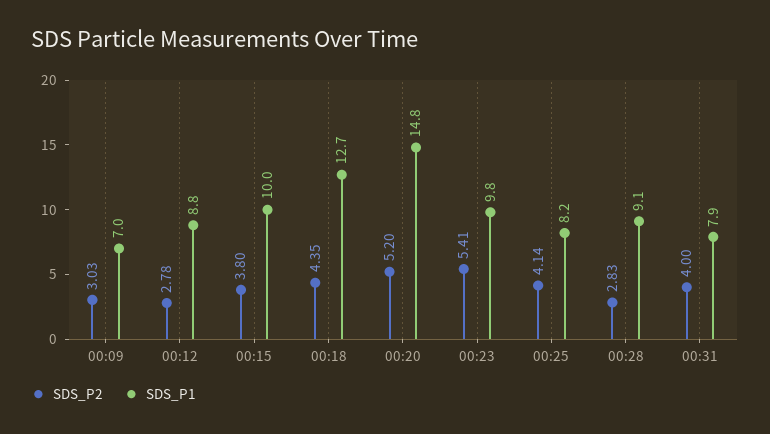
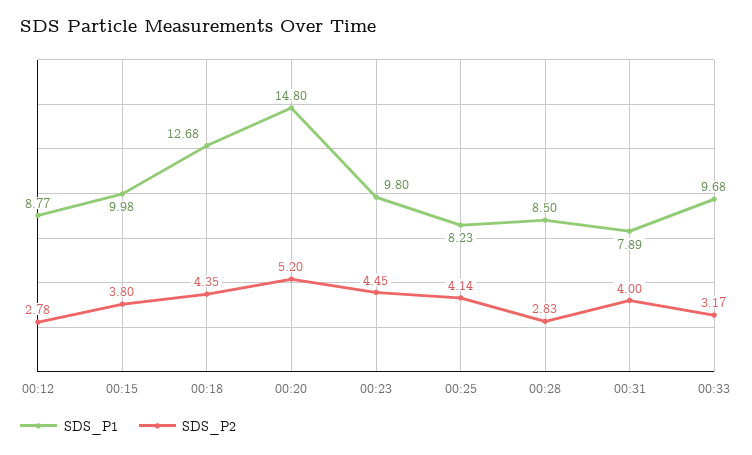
SDS_P2, 00:09: 3.03 -> none
SDS_P1, 00:09: 7 -> none
SDS_P2, 00:23: 5.41 -> 4.45
SDS_P1, 00:28: 9.1 -> 8.5
SDS_P1, 00:33: none -> 9.68
SDS_P2, 00:33: none -> 3.17

